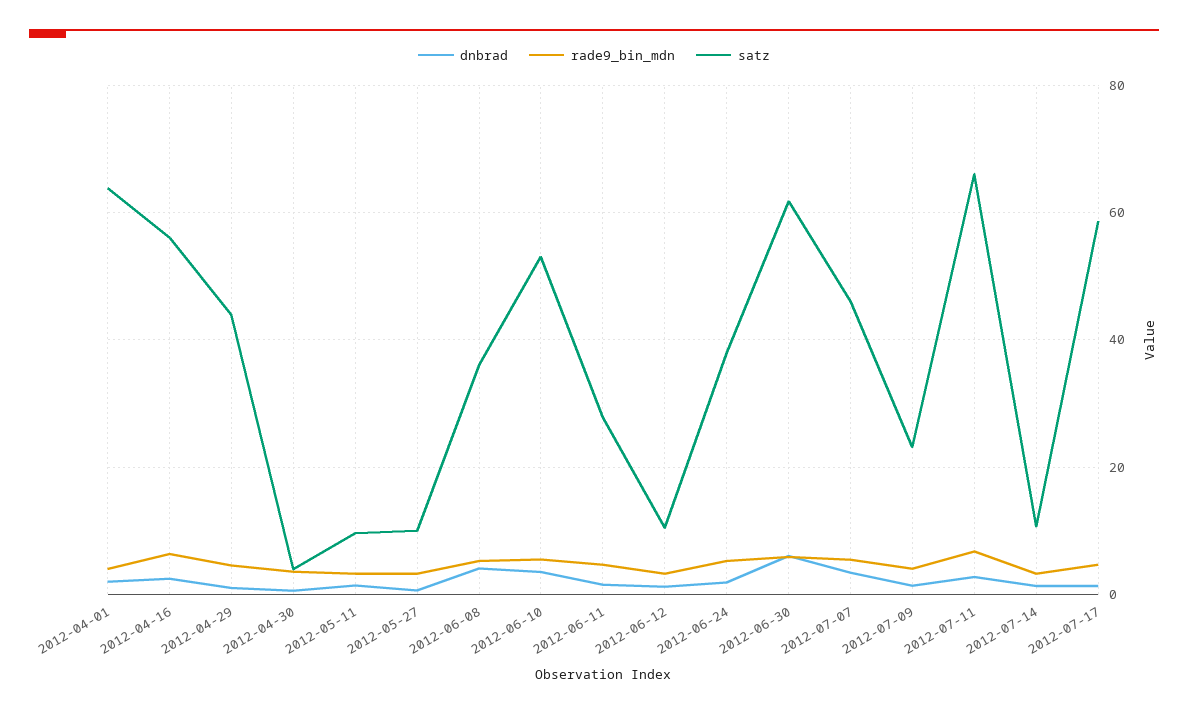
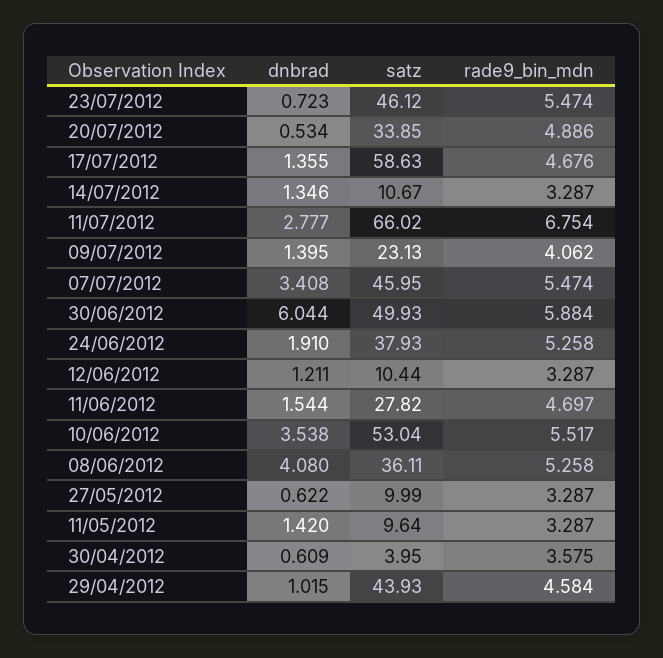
dnbrad, 2012-04-01: 2 -> none
rade9_bin_mdn, 2012-04-01: 4 -> none
satz, 2012-04-01: 64 -> none
dnbrad, 2012-04-16: 2 -> none
rade9_bin_mdn, 2012-04-16: 6 -> none
satz, 2012-04-16: 56 -> none
satz, 2012-06-30: 62 -> 49.93
dnbrad, 23/07/2012: none -> 0.723
satz, 23/07/2012: none -> 46.12
rade9_bin_mdn, 23/07/2012: none -> 5.474
dnbrad, 20/07/2012: none -> 0.534
satz, 20/07/2012: none -> 33.85
rade9_bin_mdn, 20/07/2012: none -> 4.886

